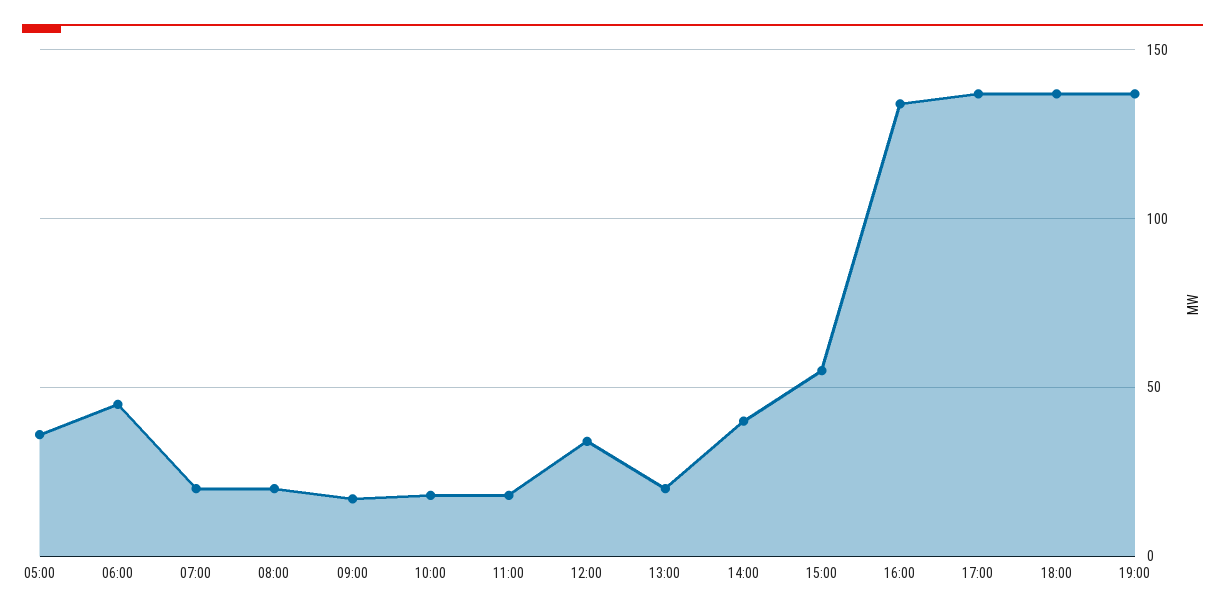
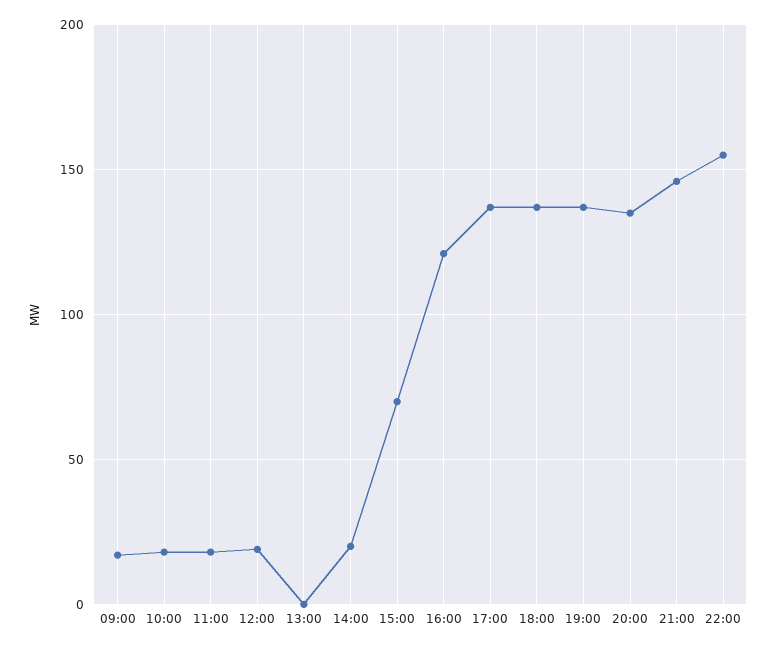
05:00: 35 -> none
06:00: 45 -> none
07:00: 20 -> none
08:00: 20 -> none
12:00: 35 -> 20
13:00: 20 -> 0
14:00: 40 -> 20
15:00: 55 -> 70
16:00: 135 -> 120
20:00: none -> 135
21:00: none -> 145
22:00: none -> 155

